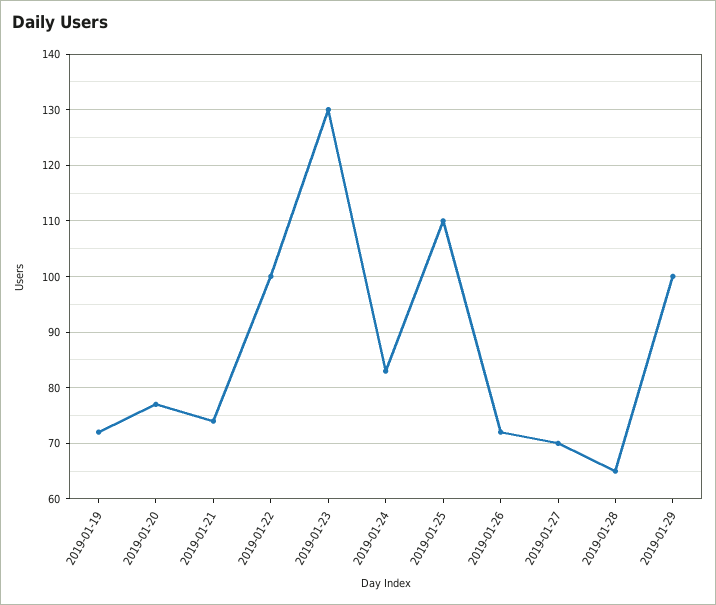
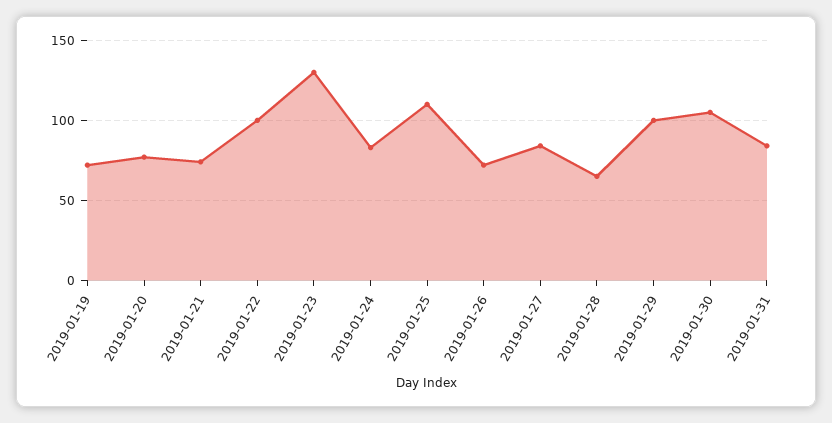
2019-01-27: 70 -> 85
2019-01-30: none -> 105
2019-01-31: none -> 85

